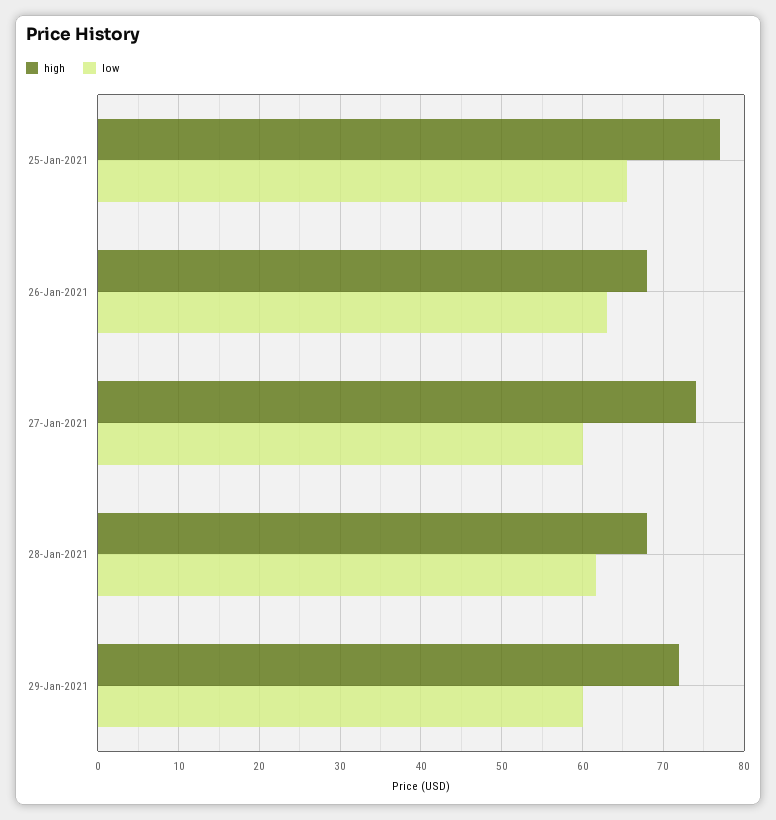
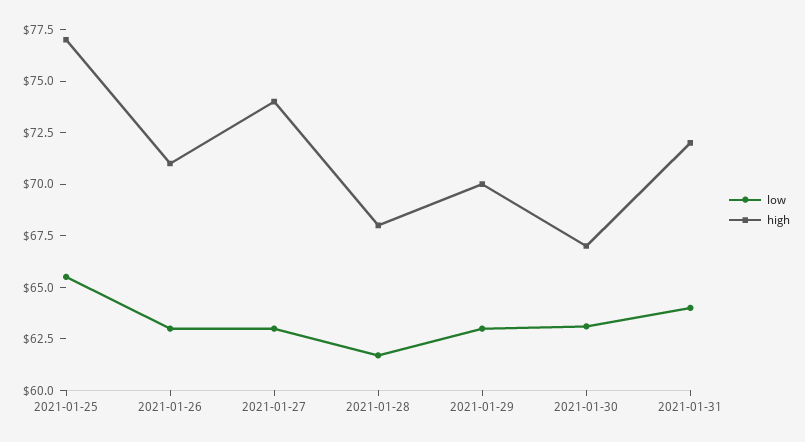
high, 26-Jan-2021: 68 -> 71
low, 27-Jan-2021: 60 -> 63
high, 29-Jan-2021: 72 -> 70
low, 29-Jan-2021: 60 -> 63
low, 2021-01-30: none -> 63
high, 2021-01-30: none -> 67
low, 2021-01-31: none -> 64
high, 2021-01-31: none -> 72

